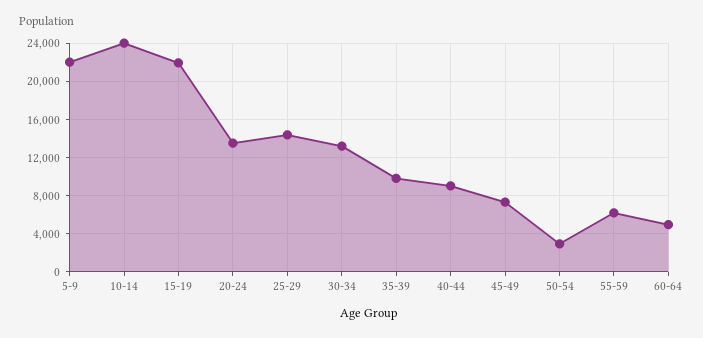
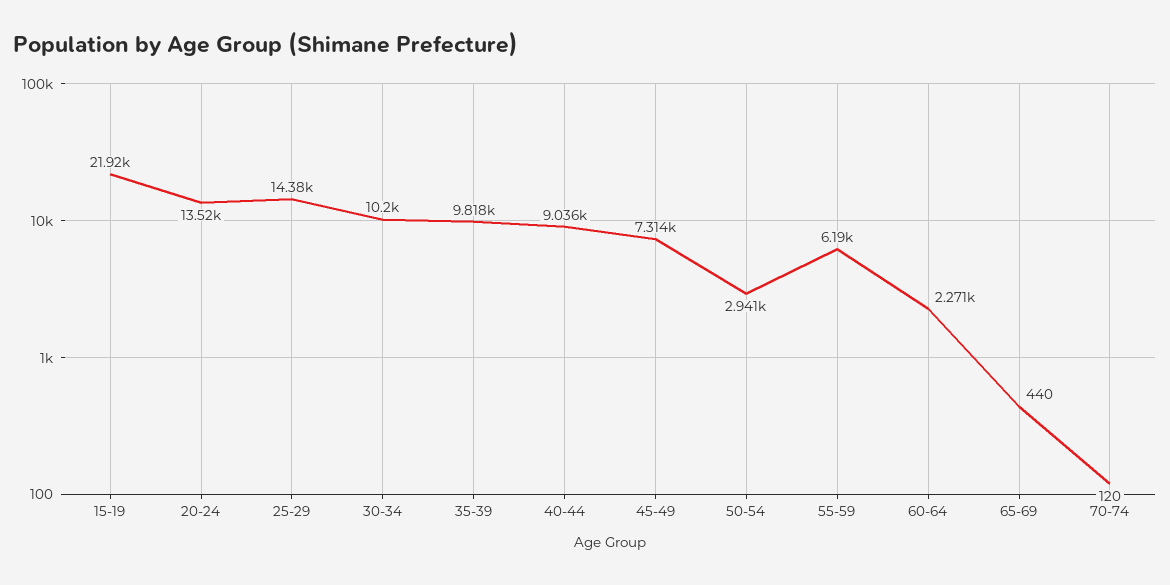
5-9: 22000 -> none
10-14: 24000 -> none
30-34: 13000 -> 10200
60-64: 5000 -> 2271
65-69: none -> 440
70-74: none -> 120

